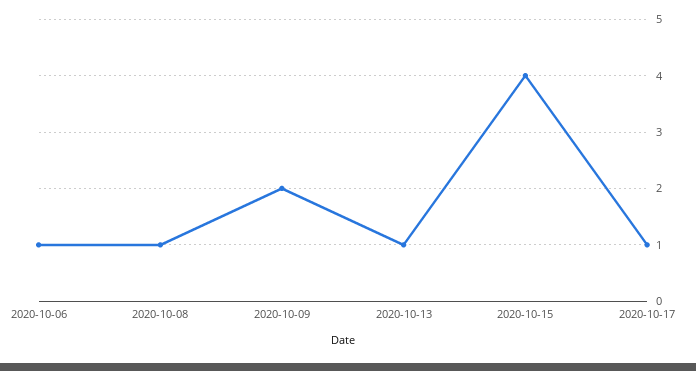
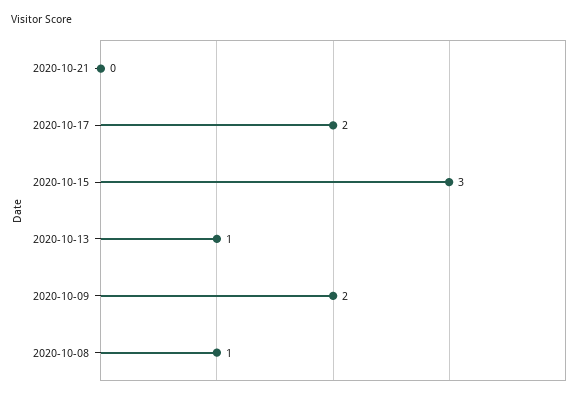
2020-10-06: 1 -> none
2020-10-15: 4 -> 3
2020-10-17: 1 -> 2
2020-10-21: none -> 0

